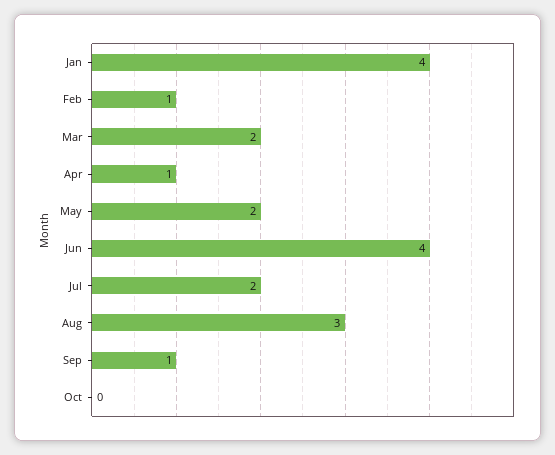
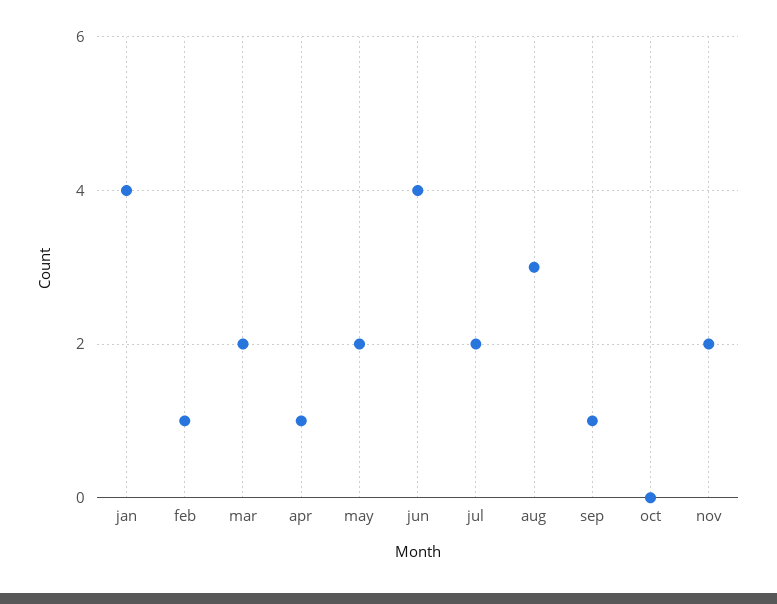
nov: none -> 2

